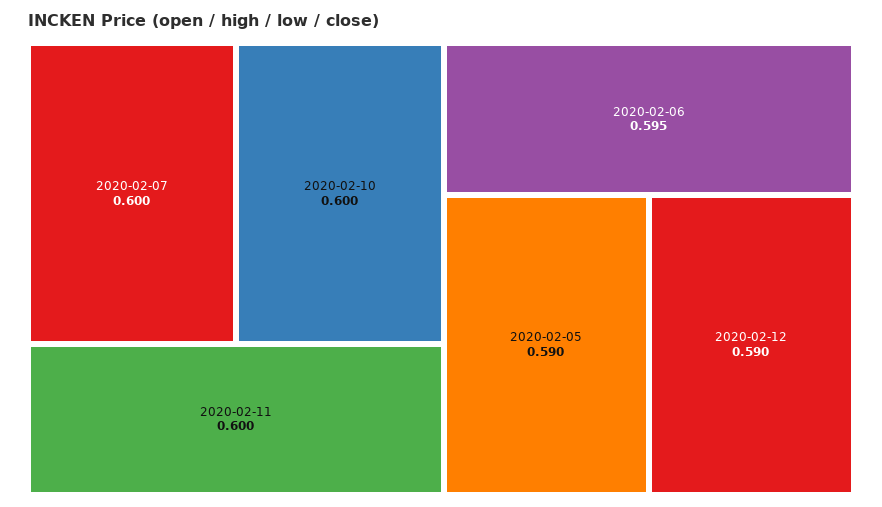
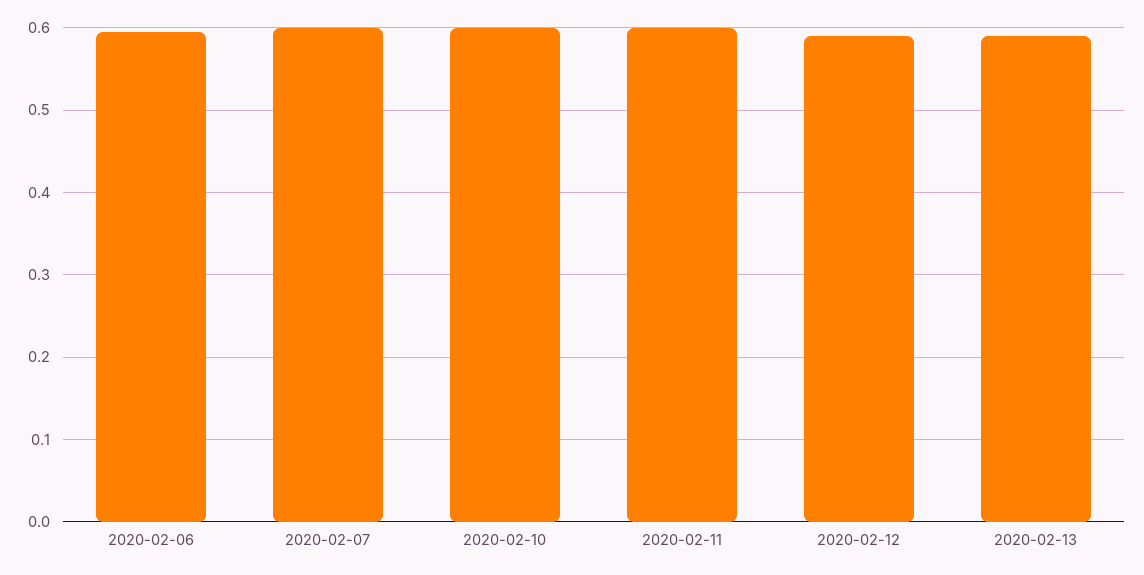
2020-02-05: 0.59 -> none
2020-02-13: none -> 0.59

